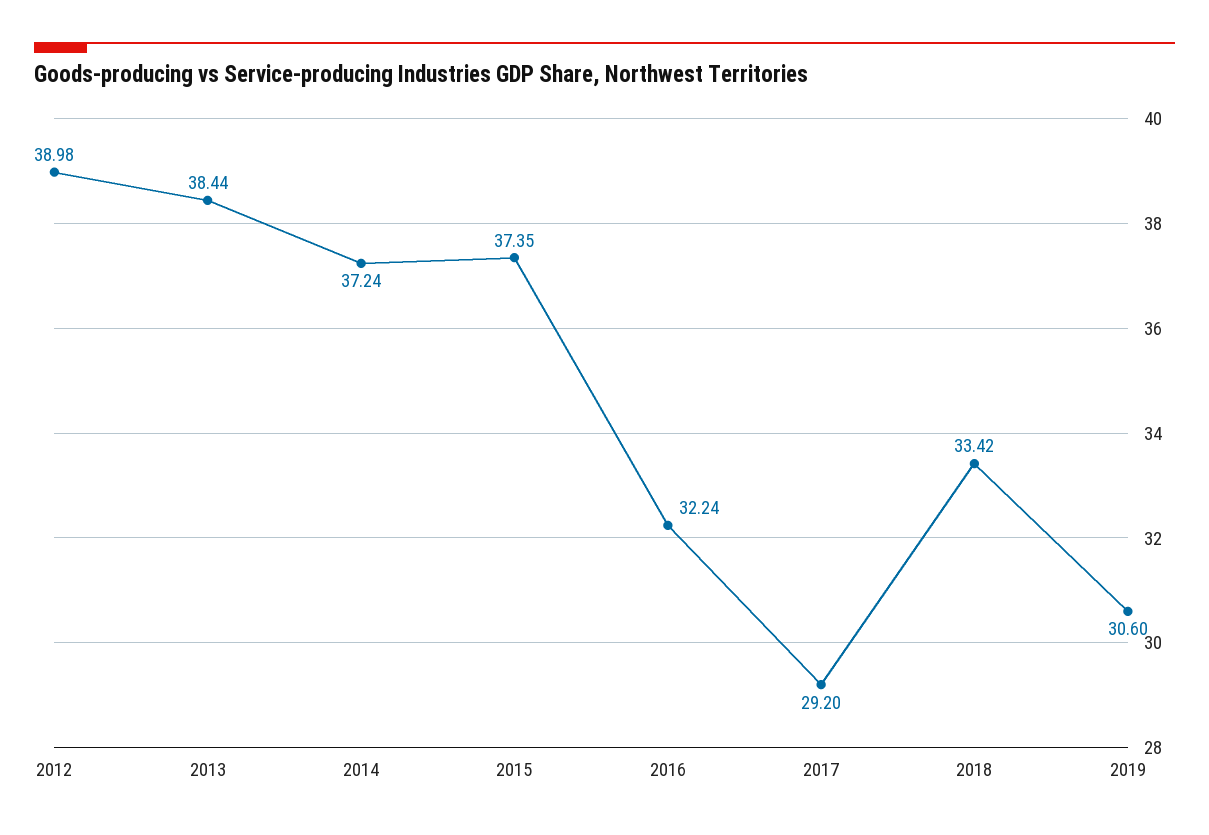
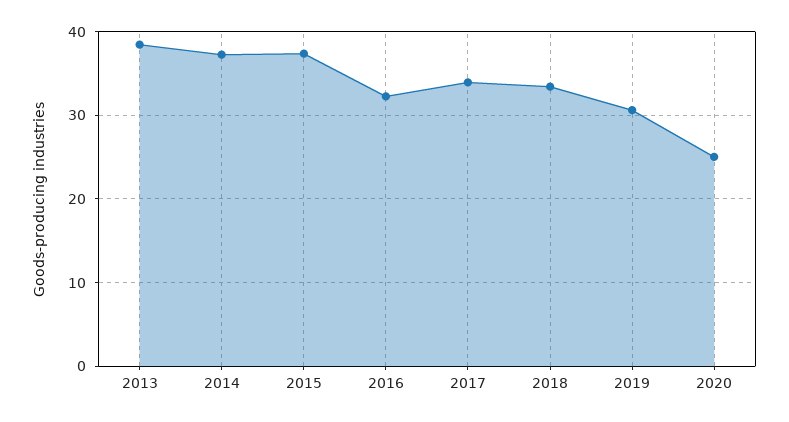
2012: 38.98 -> none
2017: 29.2 -> 34
2020: none -> 25

